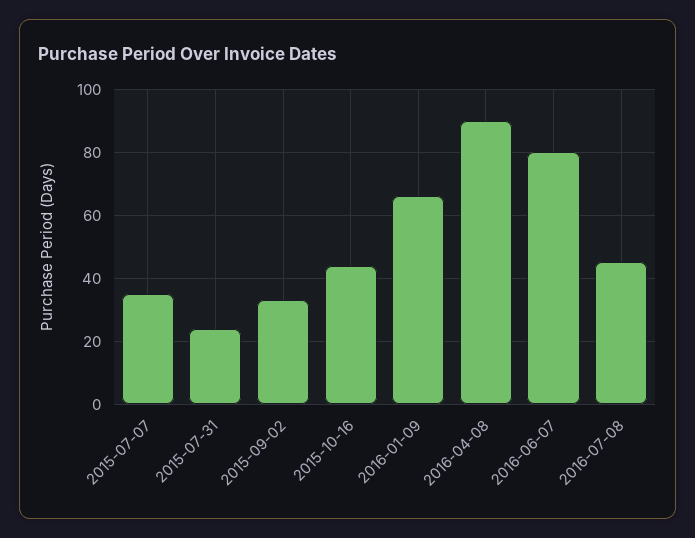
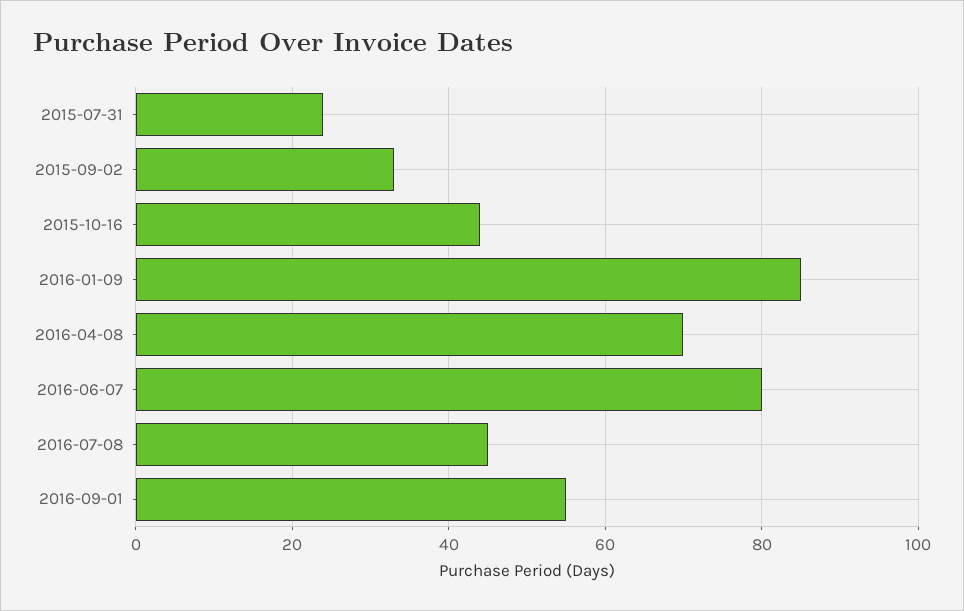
2015-07-07: 35 -> none
2016-01-09: 65 -> 85
2016-04-08: 90 -> 70
2016-09-01: none -> 55

